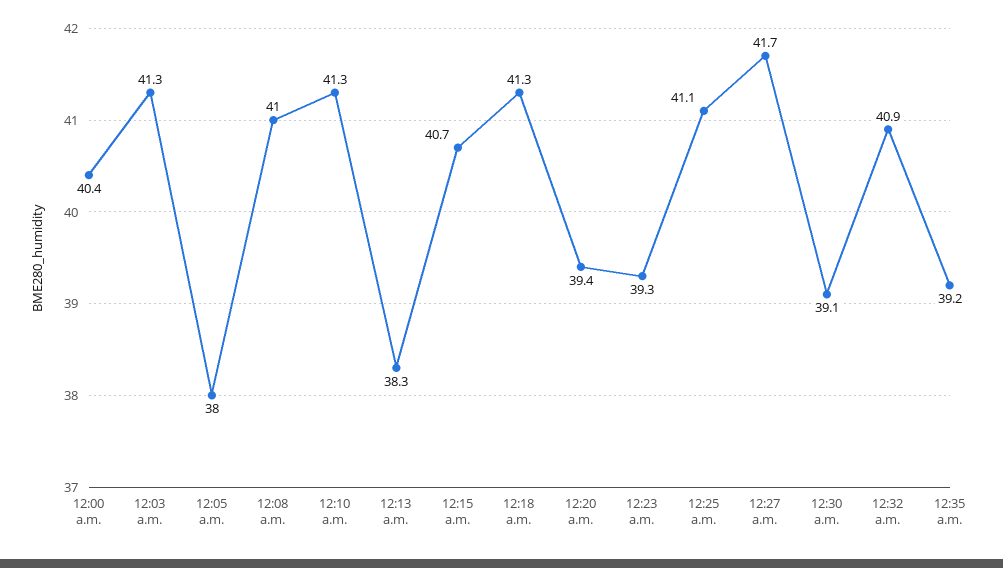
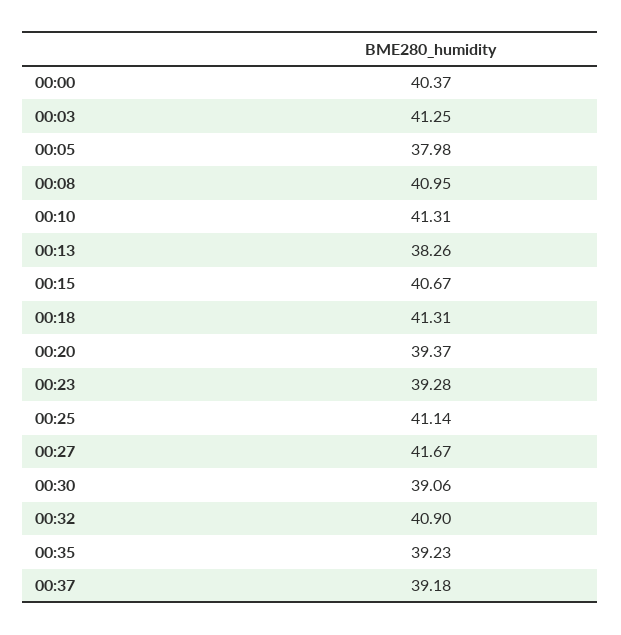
00:37: none -> 39.18

